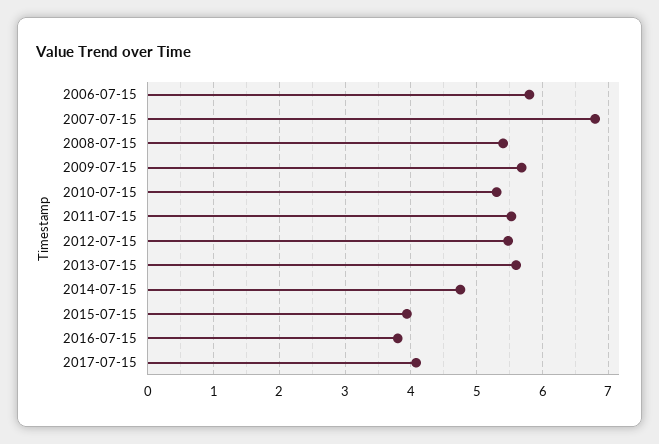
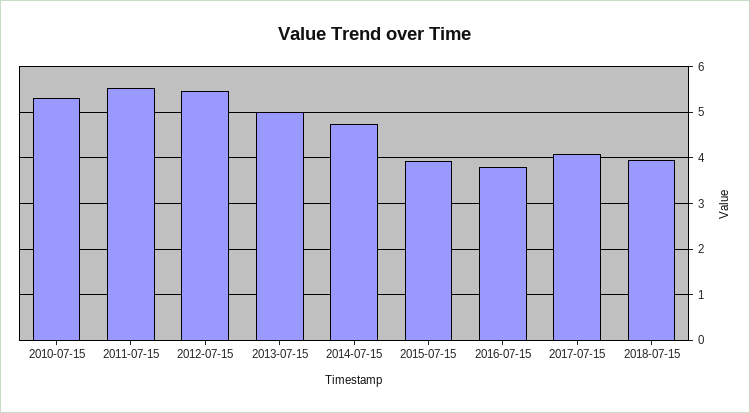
2006-07-15: 5.8 -> none
2007-07-15: 6.8 -> none
2008-07-15: 5.4 -> none
2009-07-15: 5.7 -> none
2013-07-15: 5.6 -> 5
2018-07-15: none -> 4

